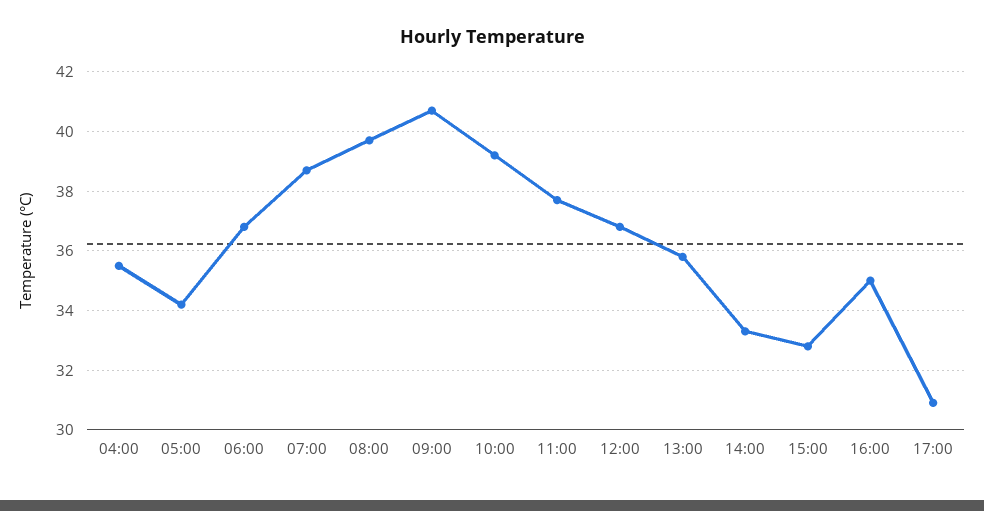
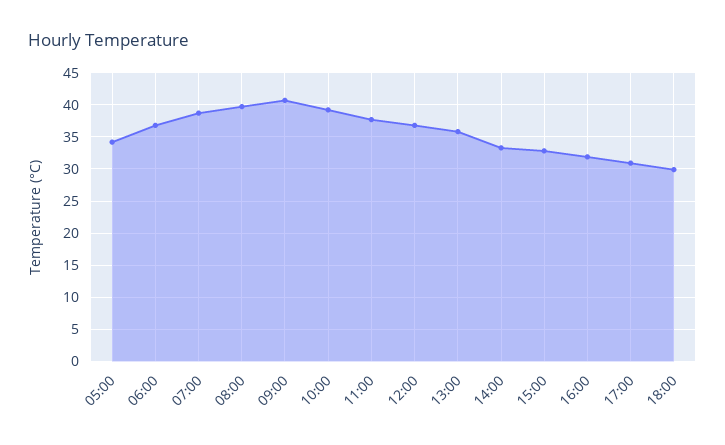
04:00: 35.5 -> none
16:00: 35 -> 32
18:00: none -> 30

